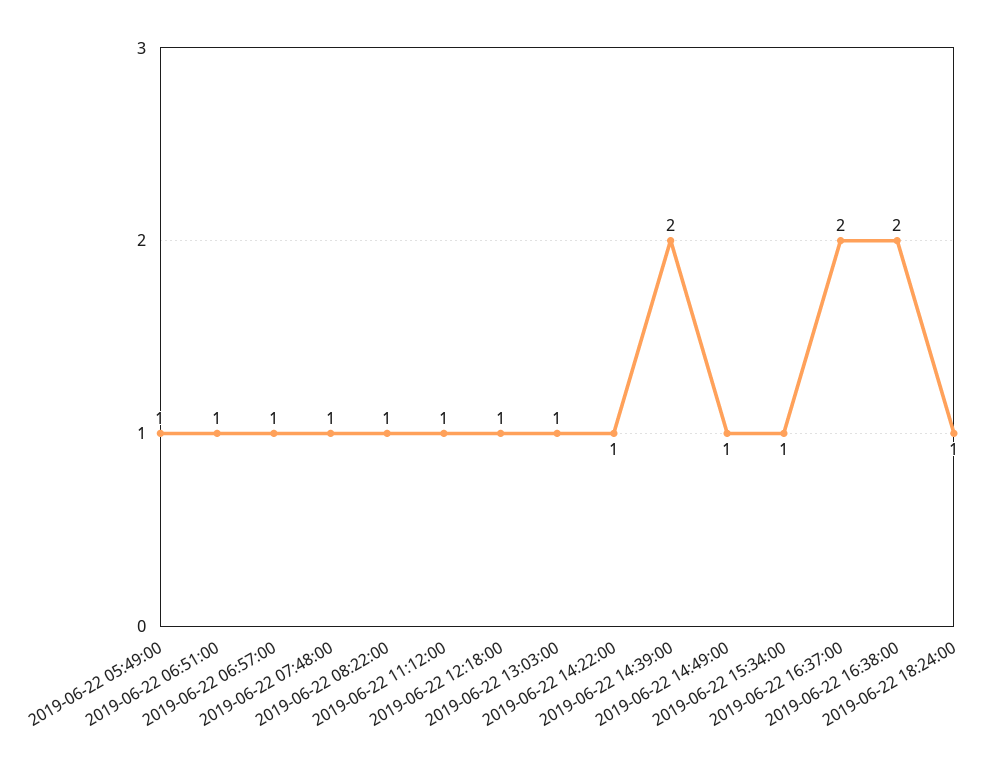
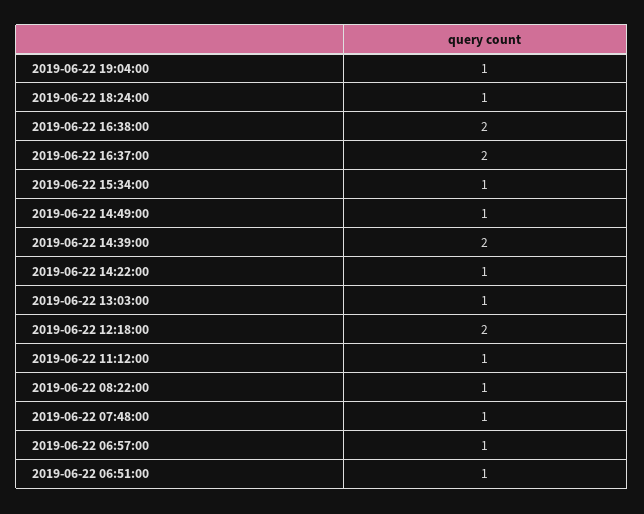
2019-06-22 05:49:00: 1 -> none
2019-06-22 12:18:00: 1 -> 2
2019-06-22 19:04:00: none -> 1

